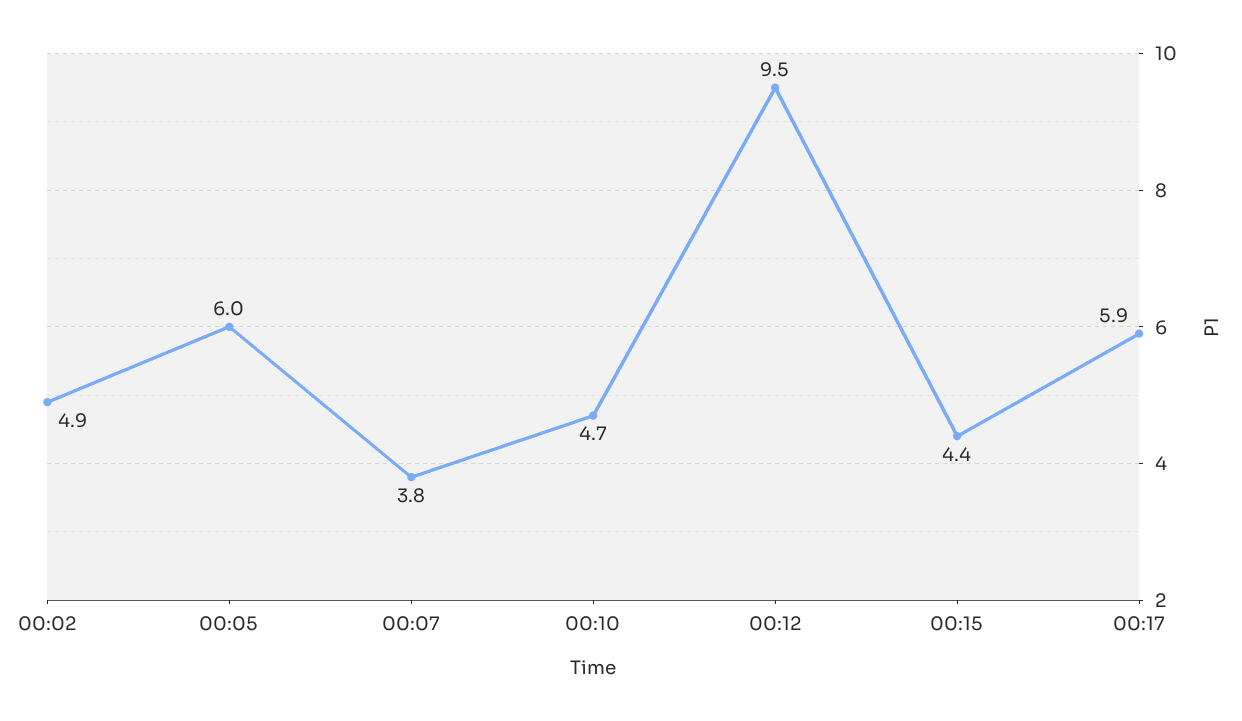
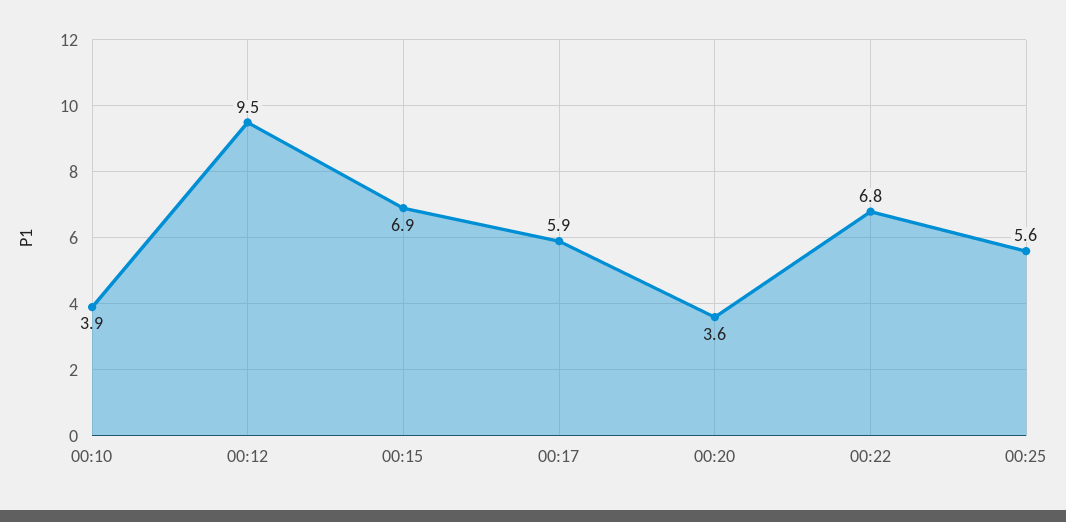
00:02: 4.9 -> none
00:05: 6 -> none
00:07: 3.8 -> none
00:10: 4.7 -> 3.9
00:15: 4.4 -> 6.9
00:20: none -> 3.6
00:22: none -> 6.8
00:25: none -> 5.6

